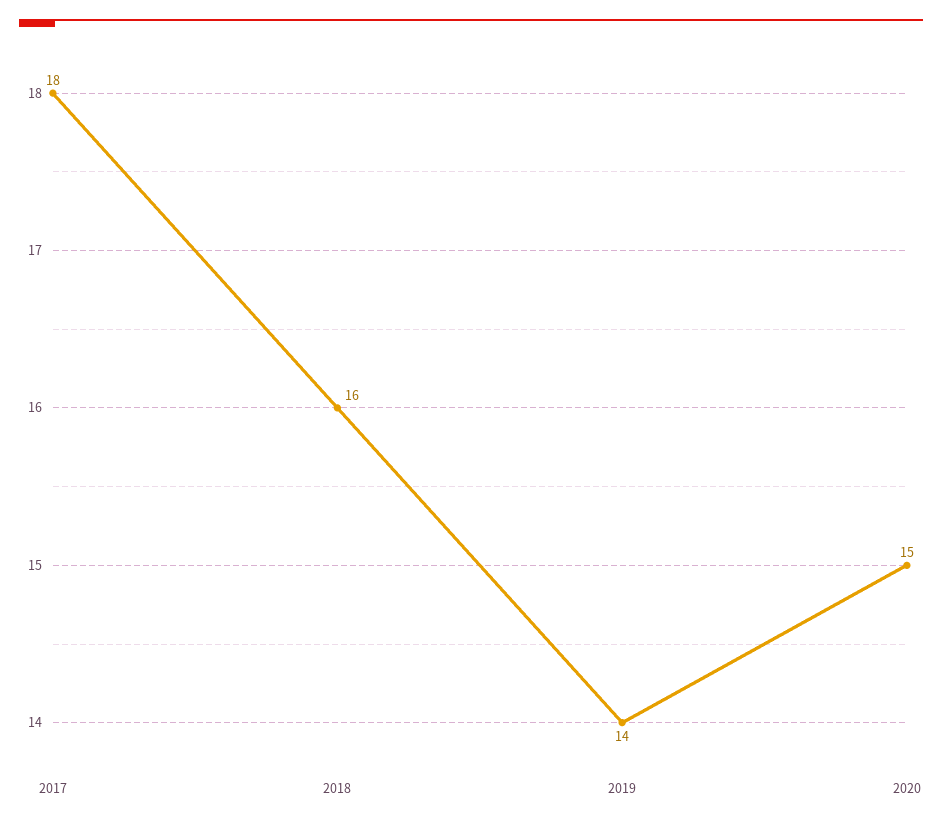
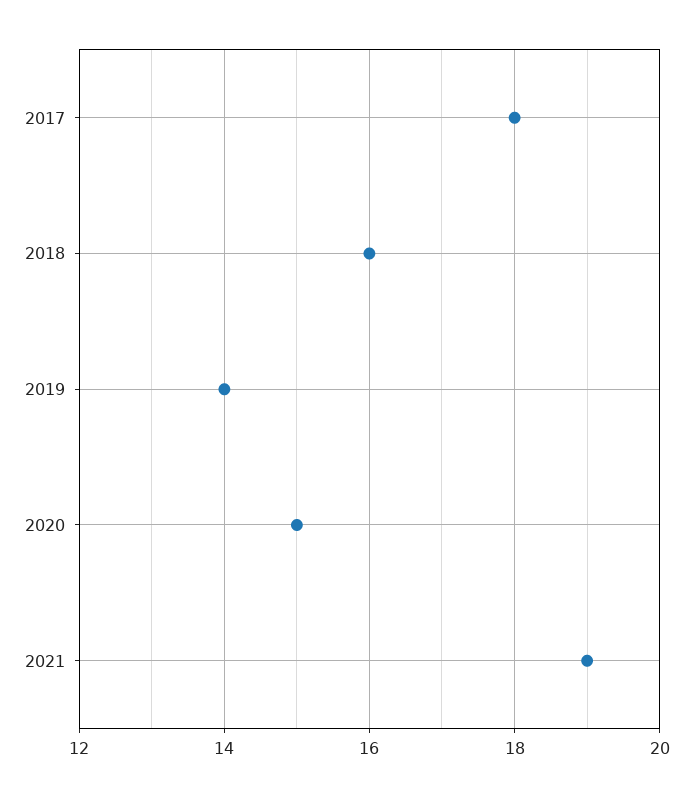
2021: none -> 19

